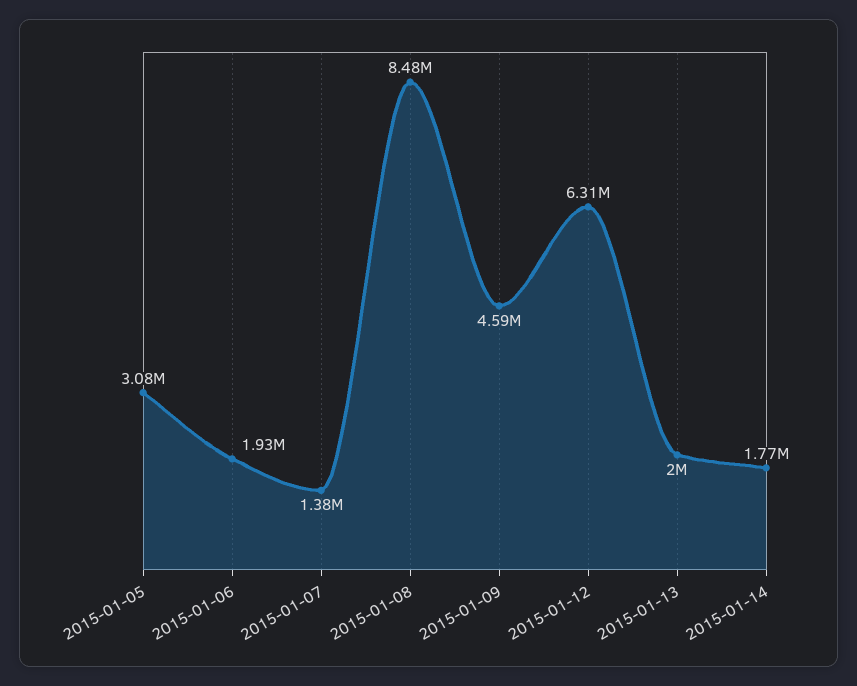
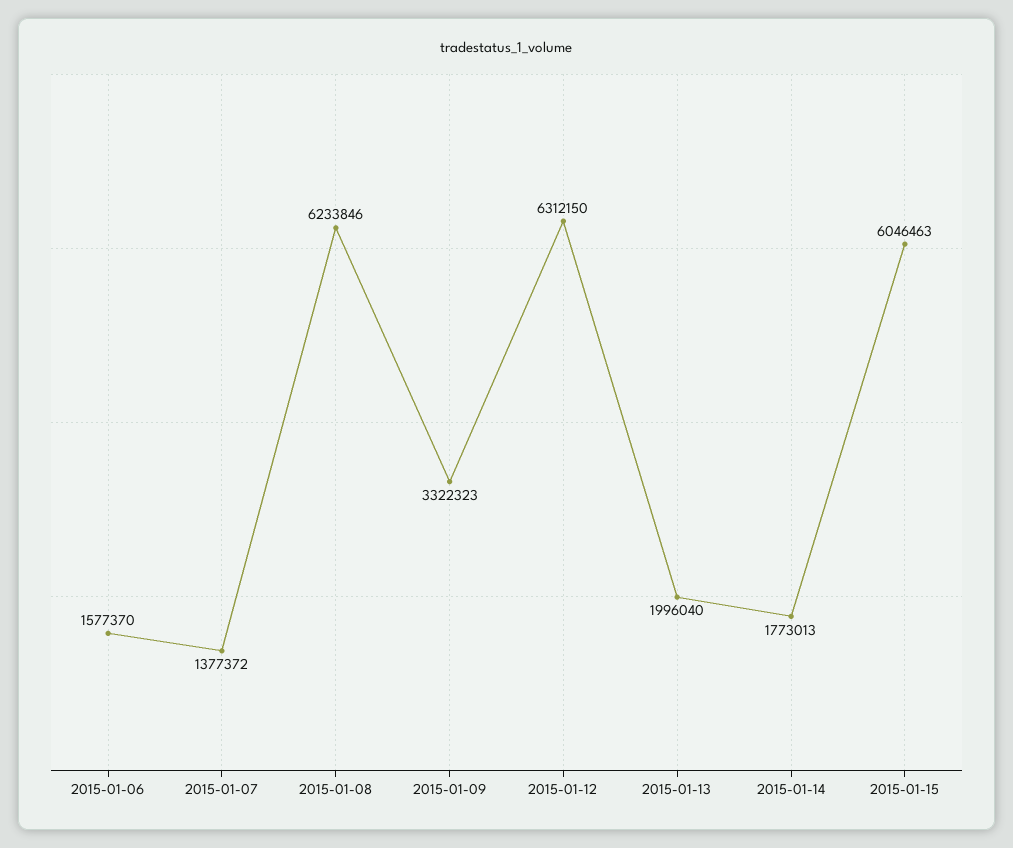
2015-01-05: 3080000 -> none
2015-01-06: 1930000 -> 1577370
2015-01-08: 8480000 -> 6233846
2015-01-09: 4590000 -> 3322323
2015-01-15: none -> 6046463

